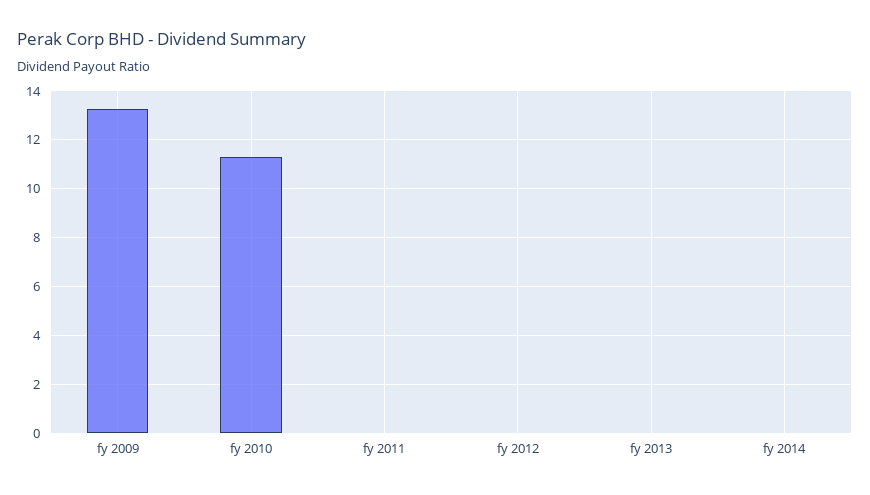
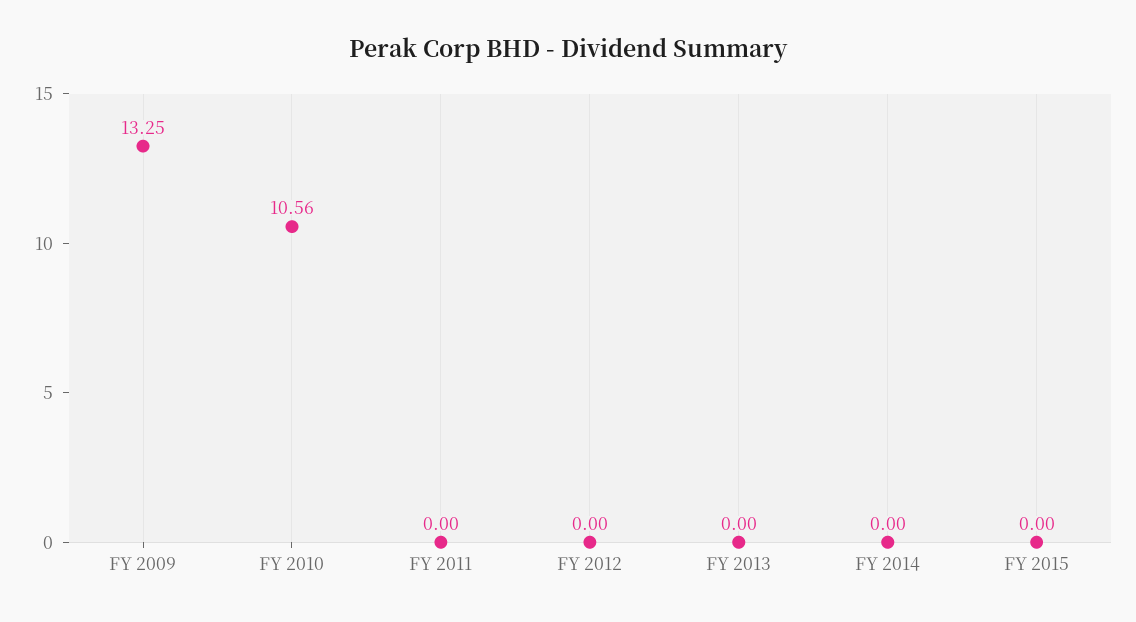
fy 2010: 11.25 -> 10.56
FY 2015: none -> 0

